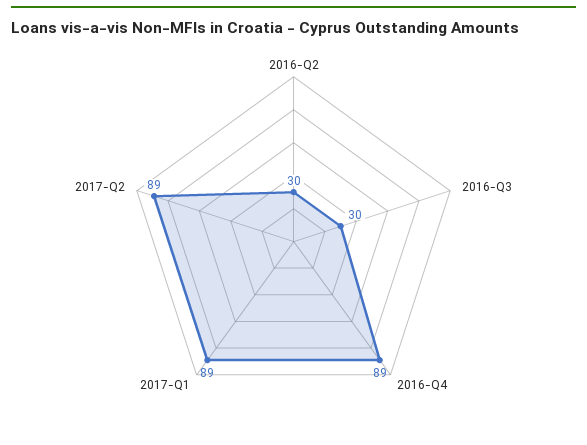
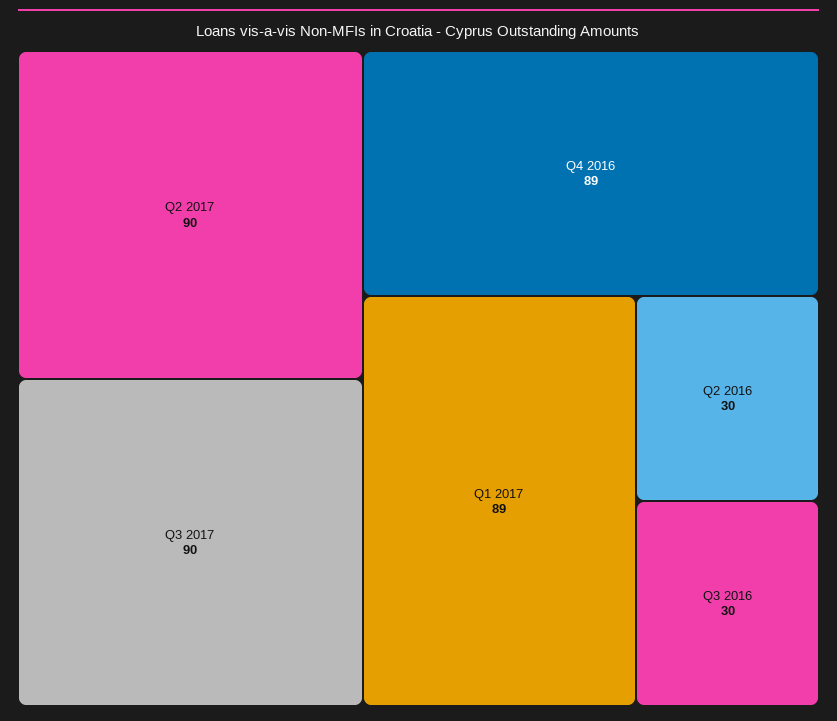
2017-Q2: 89 -> 90
Q3 2017: none -> 90

